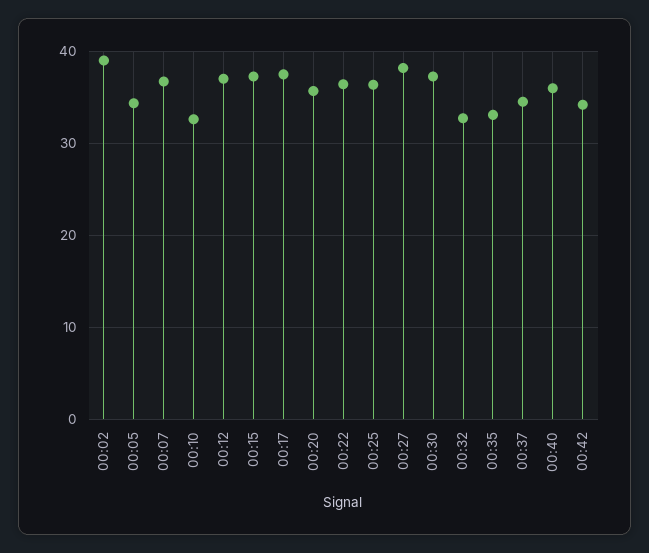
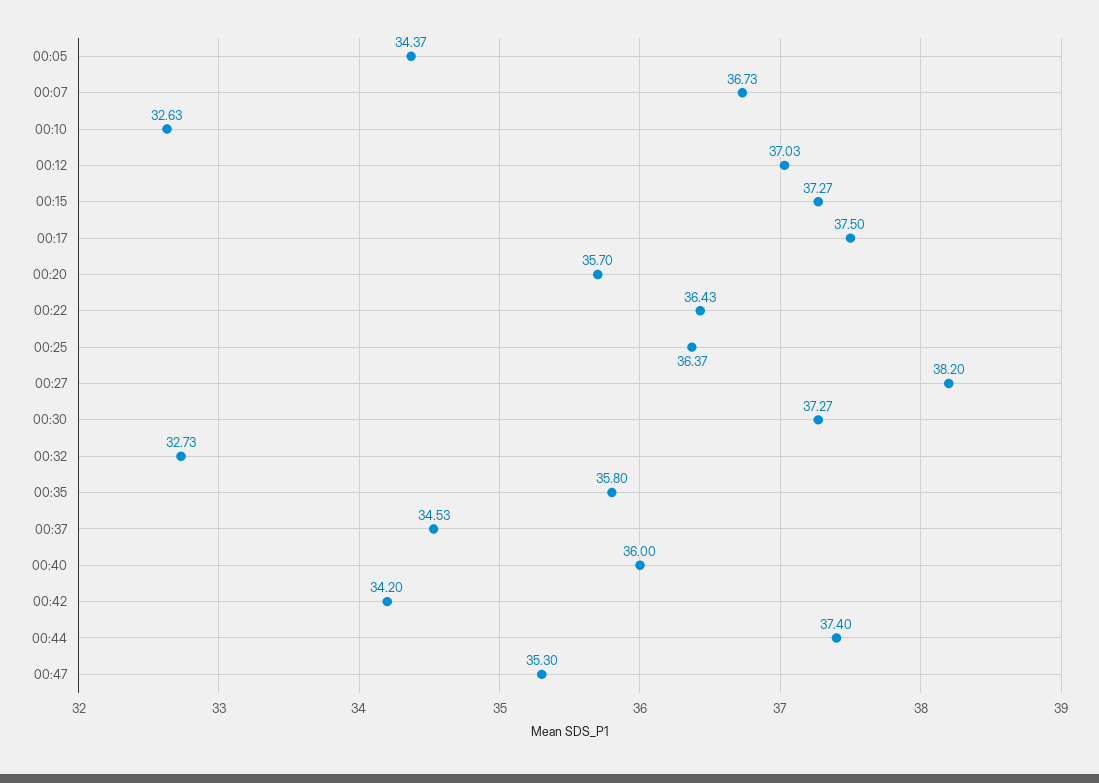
00:02: 39 -> none
00:35: 33 -> 35.8
00:44: none -> 37.4
00:47: none -> 35.3

